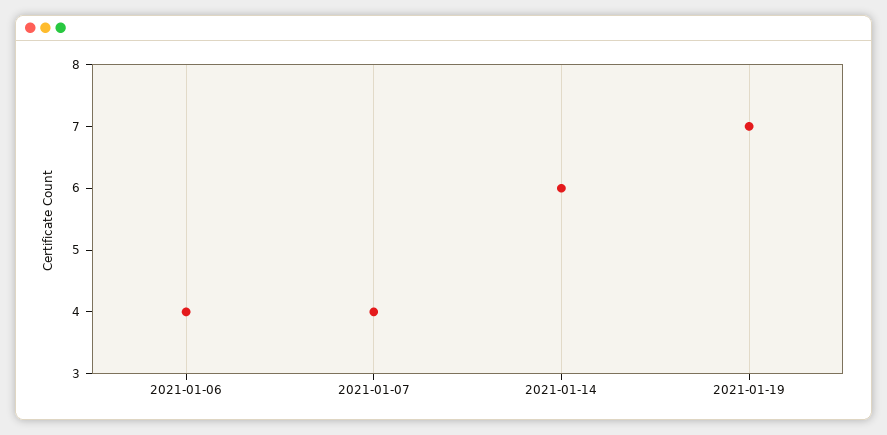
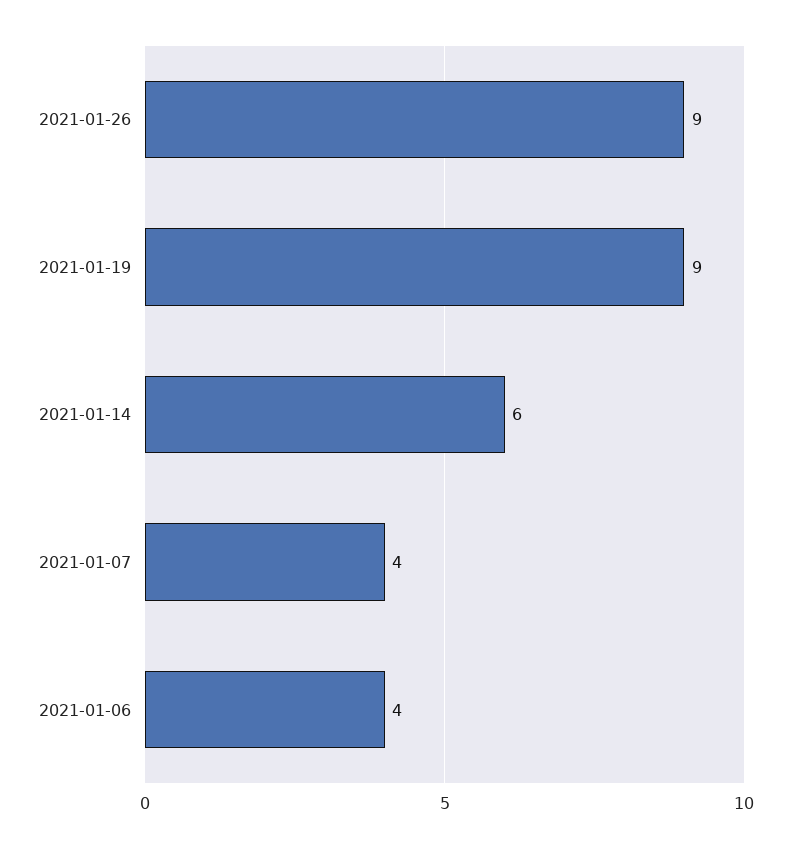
2021-01-19: 7 -> 9
2021-01-26: none -> 9

